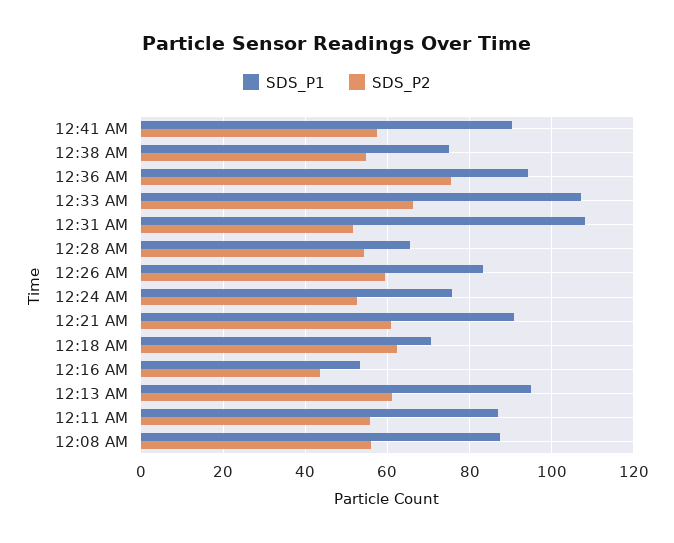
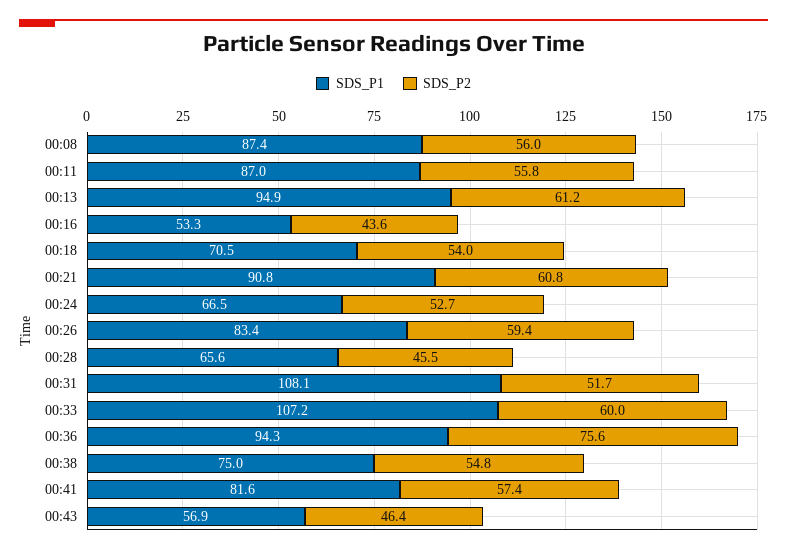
SDS_P1, 12:41 AM: 90 -> 81.6
SDS_P2, 12:33 AM: 66 -> 60
SDS_P2, 12:28 AM: 54 -> 45.5
SDS_P1, 12:24 AM: 76 -> 66.5
SDS_P2, 12:18 AM: 62 -> 54
SDS_P1, 00:43: none -> 56.9
SDS_P2, 00:43: none -> 46.4

